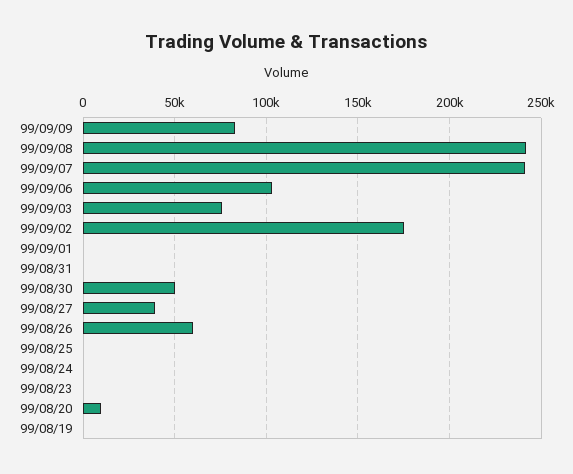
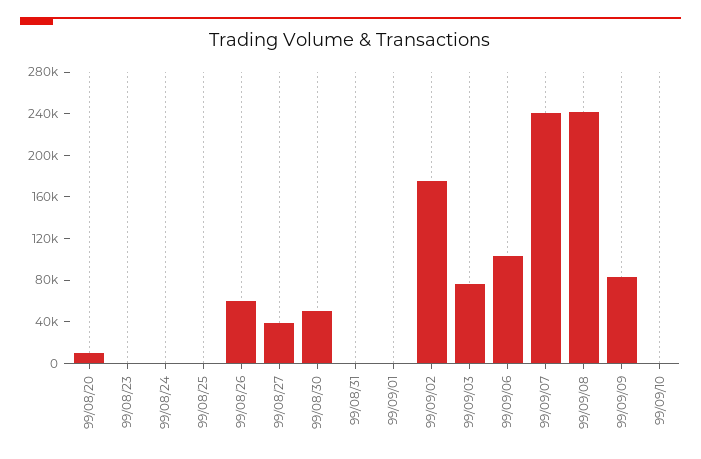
99/08/19: 0 -> none
99/09/10: none -> 0

